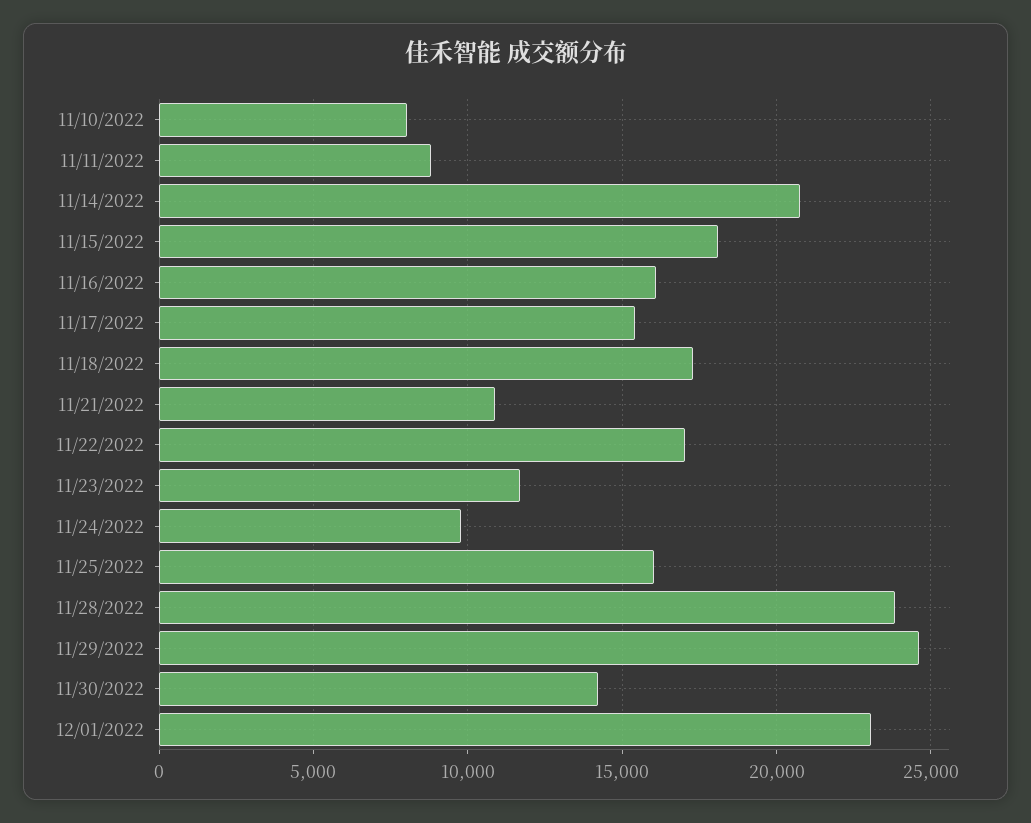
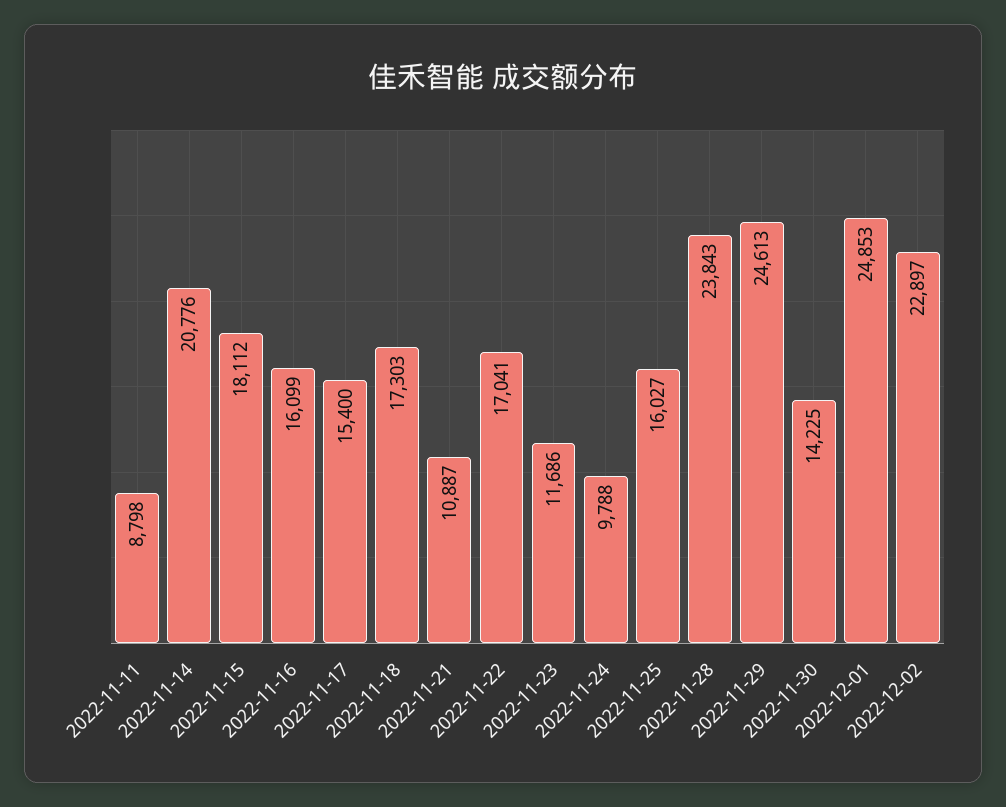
11/10/2022: 8000 -> none
12/01/2022: 23000 -> 24853
2022-12-02: none -> 22897

